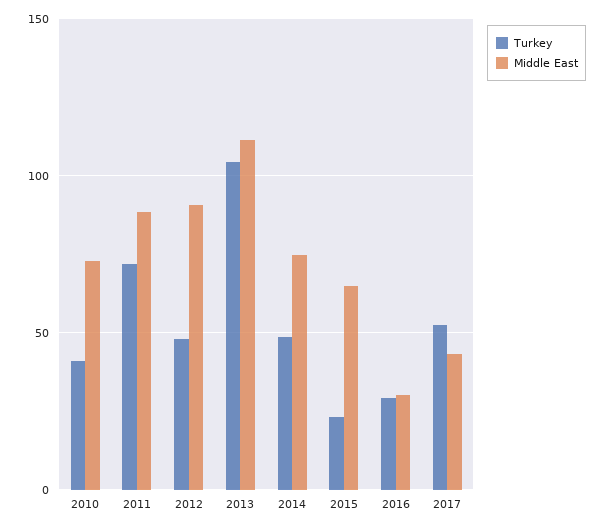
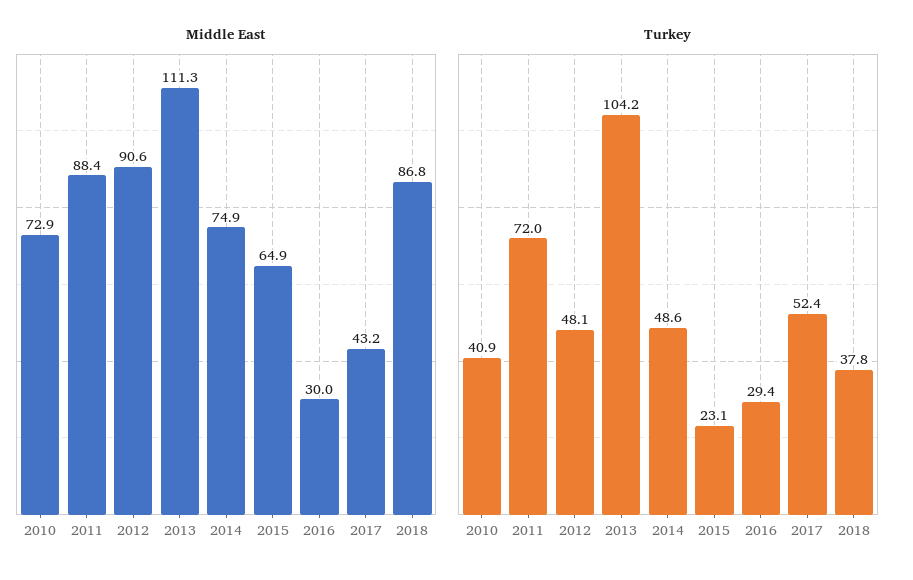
Middle East, 2018: none -> 86.8
Turkey, 2018: none -> 37.8

